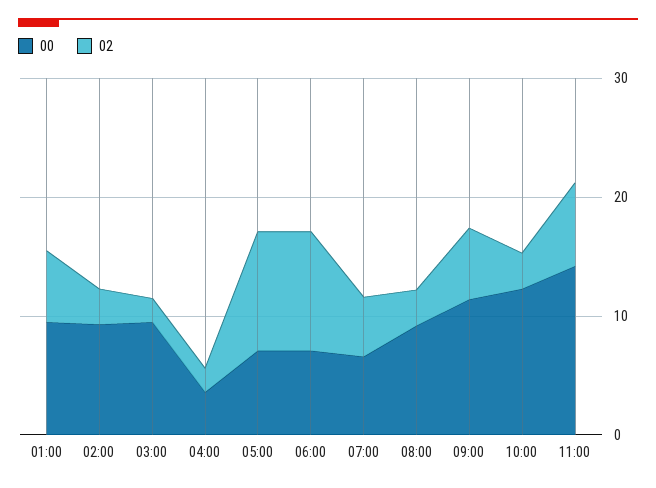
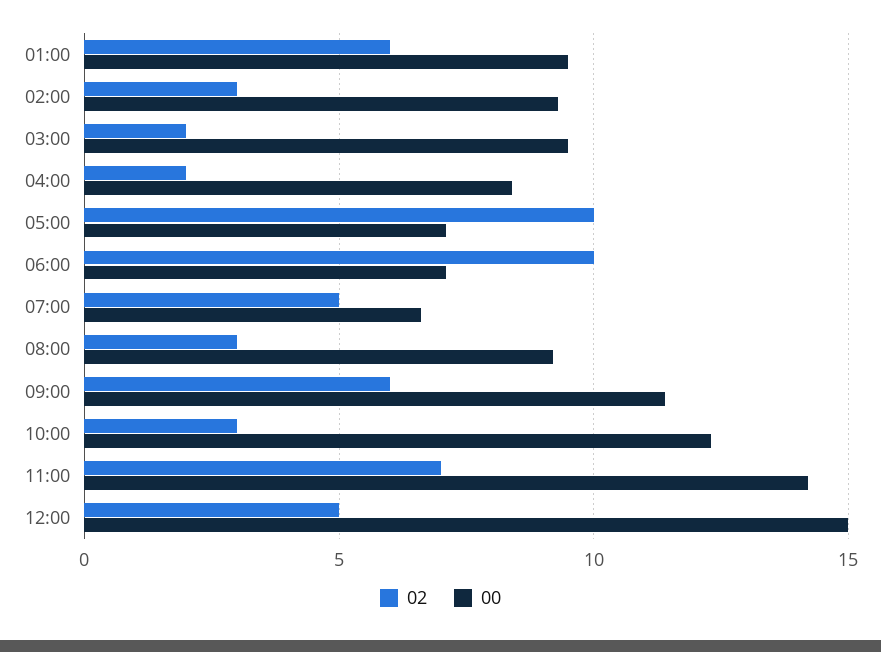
00, 04:00: 4 -> 8.5
02, 12:00: none -> 5
00, 12:00: none -> 15

